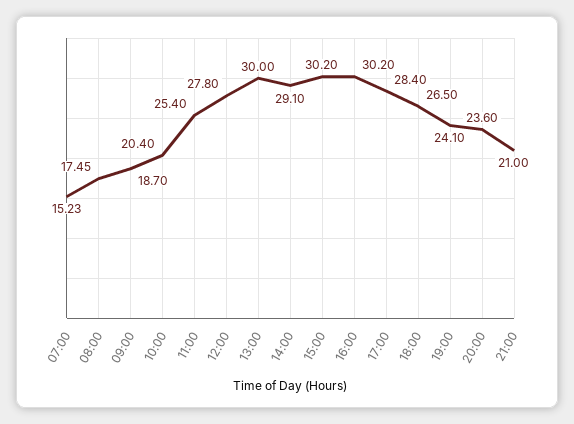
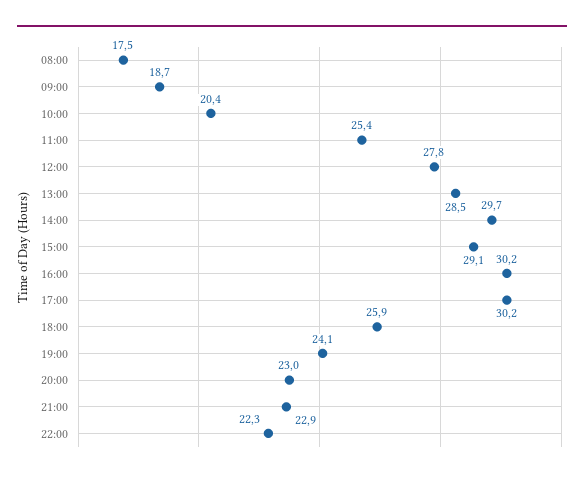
07:00: 15.23 -> none
13:00: 30 -> 28.5
14:00: 29.1 -> 29.7
15:00: 30.2 -> 29.1
17:00: 28.4 -> 30.2
18:00: 26.5 -> 25.9
20:00: 23.6 -> 23
21:00: 21 -> 22.9
22:00: none -> 22.3

